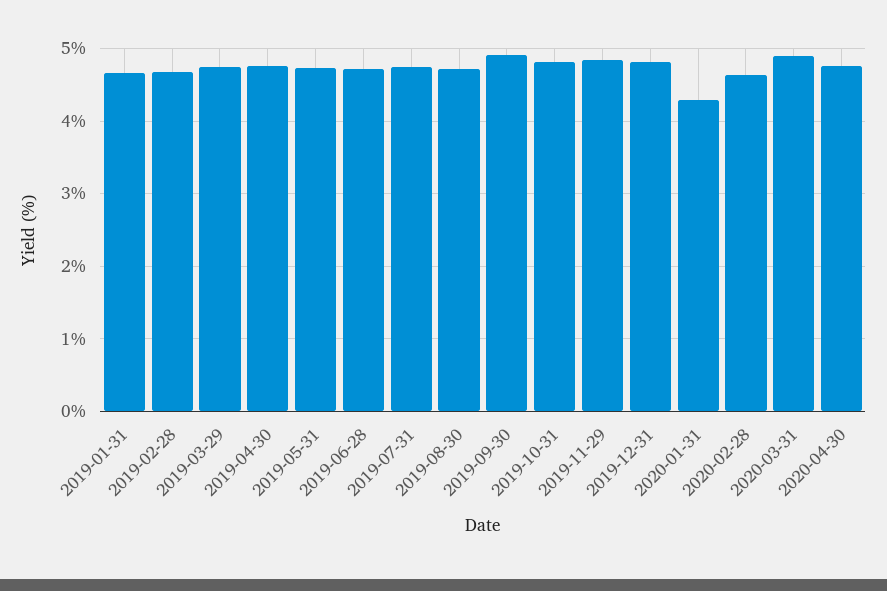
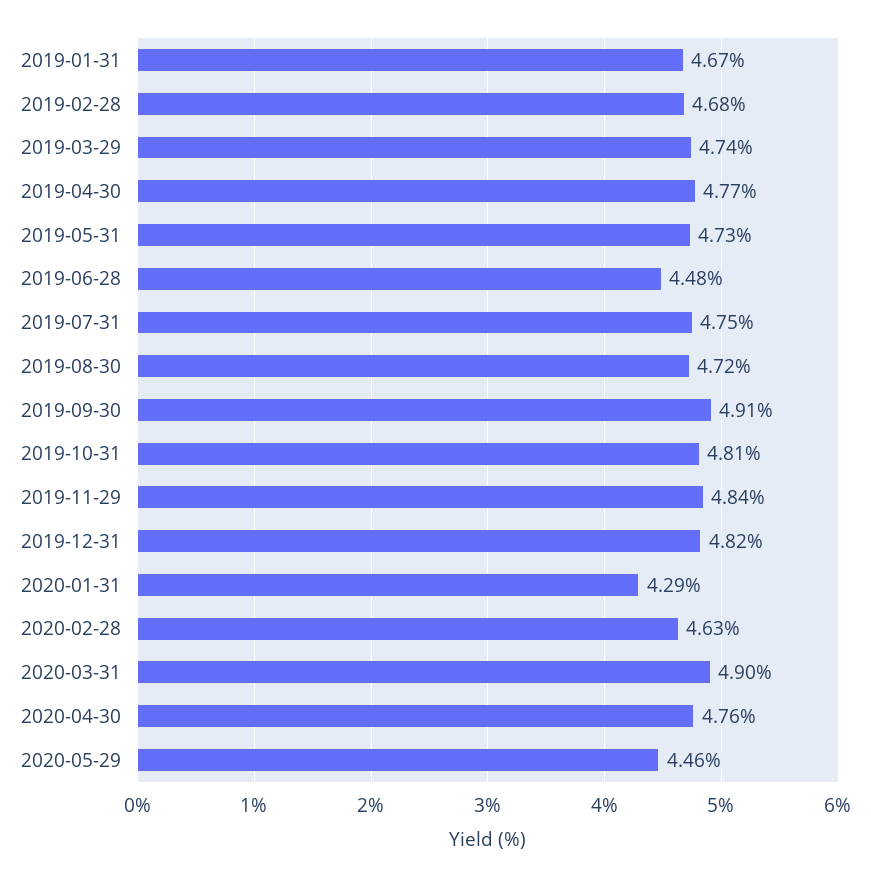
2019-06-28: 4.7 -> 4.48
2020-05-29: none -> 4.46

